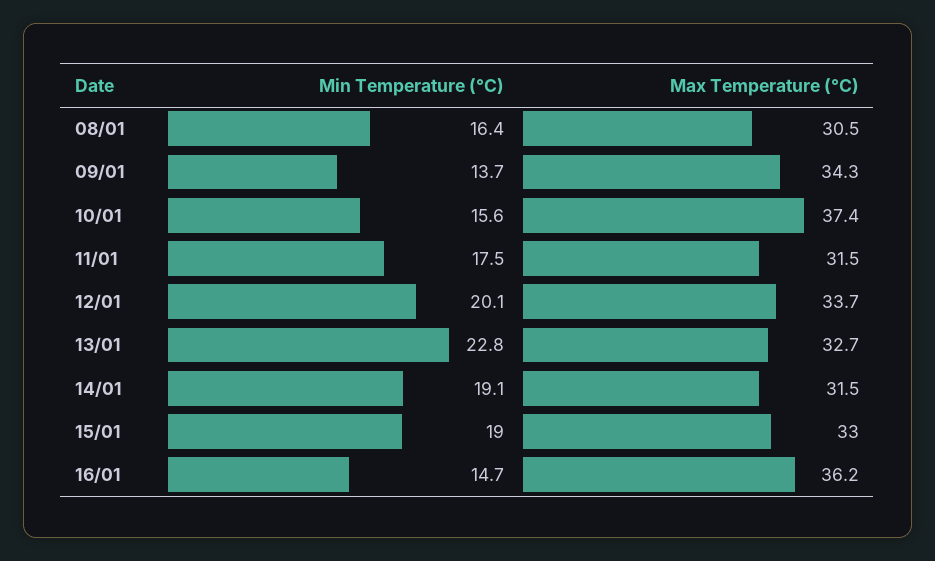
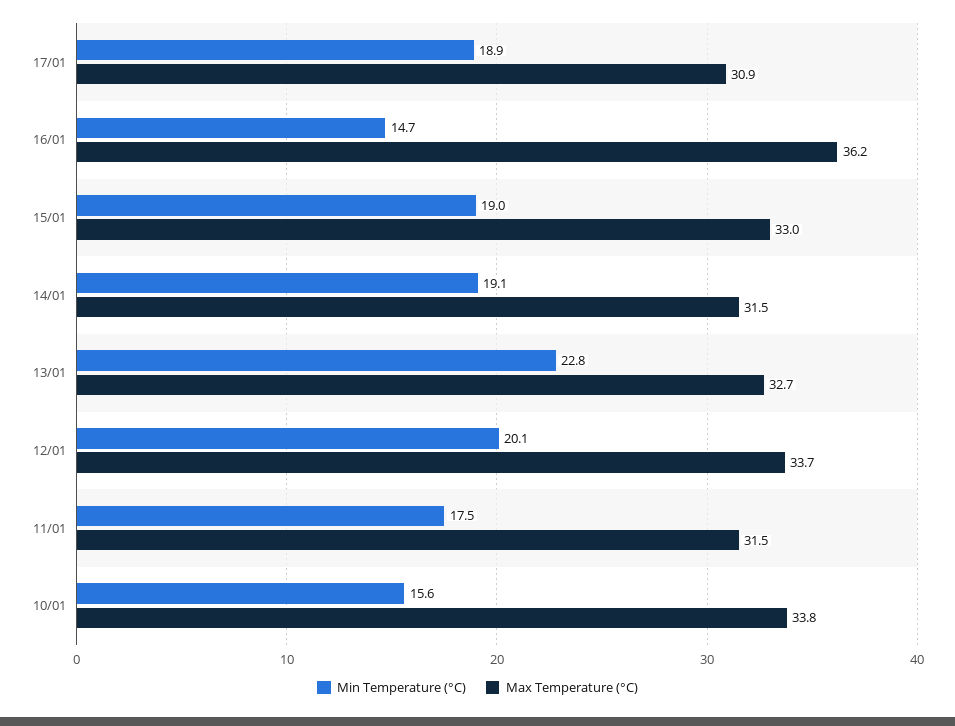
Min Temperature (°C), 08/01: 16.4 -> none
Max Temperature (°C), 08/01: 30.5 -> none
Min Temperature (°C), 09/01: 13.7 -> none
Max Temperature (°C), 09/01: 34.3 -> none
Max Temperature (°C), 10/01: 37.4 -> 33.8
Min Temperature (°C), 17/01: none -> 18.9
Max Temperature (°C), 17/01: none -> 30.9

